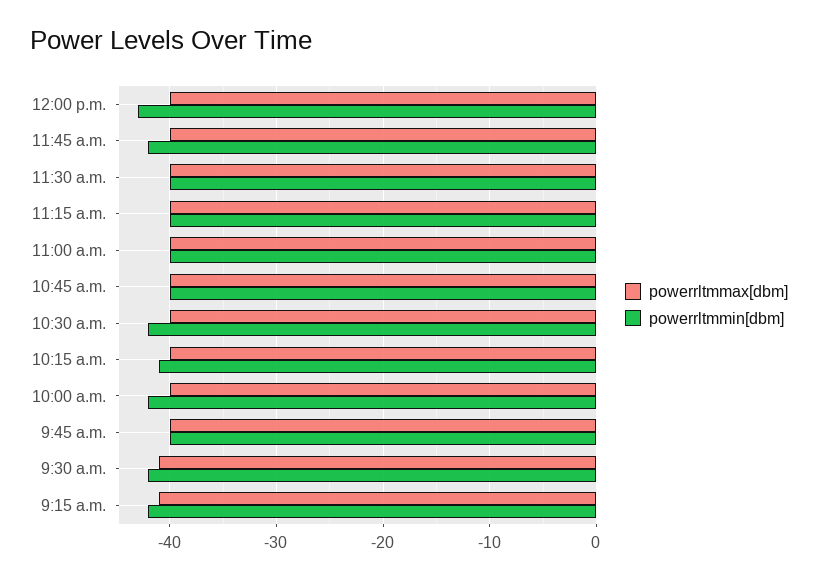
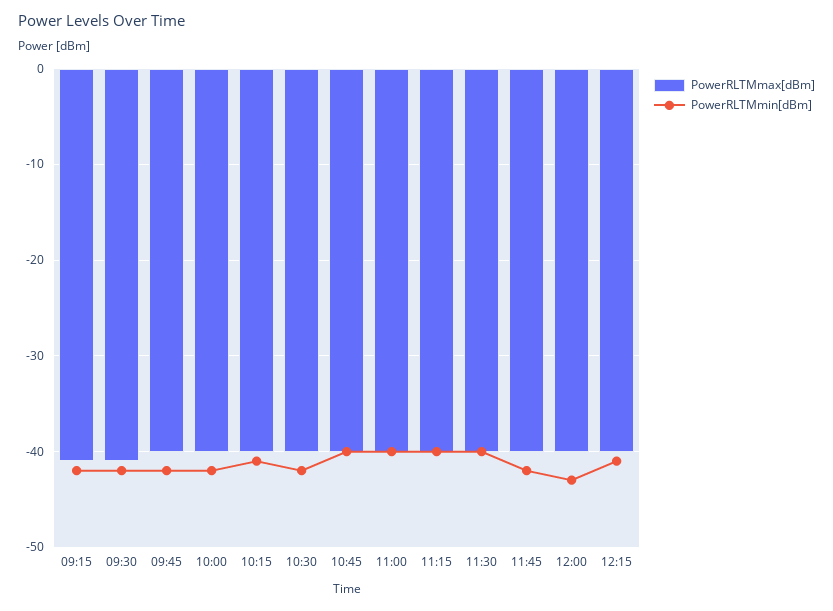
powerrltmmin[dbm], 9:45 a.m.: -40 -> -42
powerrltmmax[dbm], 12:15: none -> -40
powerrltmmin[dbm], 12:15: none -> -41

